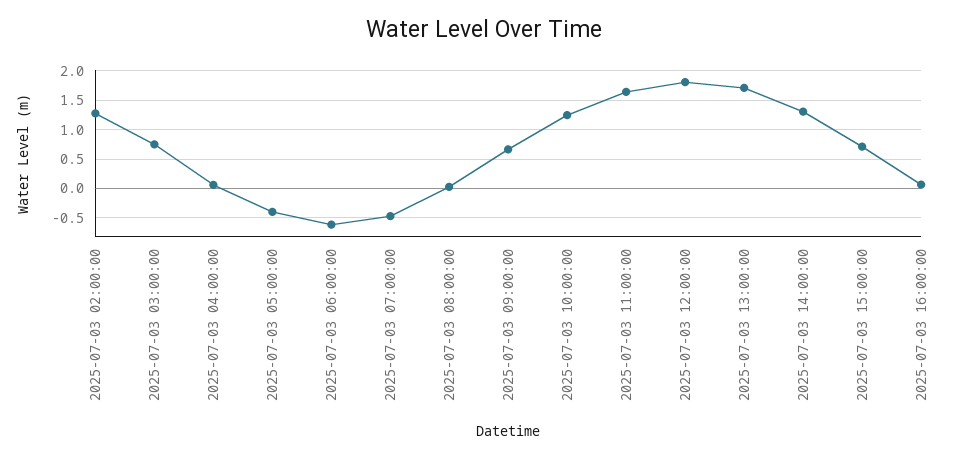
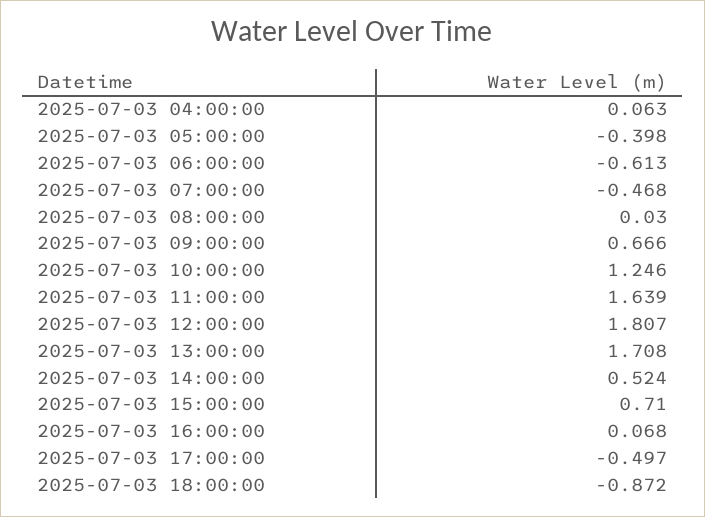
2025-07-03 02:00:00: 1.25 -> none
2025-07-03 03:00:00: 0.75 -> none
2025-07-03 14:00:00: 1.25 -> 0.524
2025-07-03 17:00:00: none -> -0.497
2025-07-03 18:00:00: none -> -0.872

